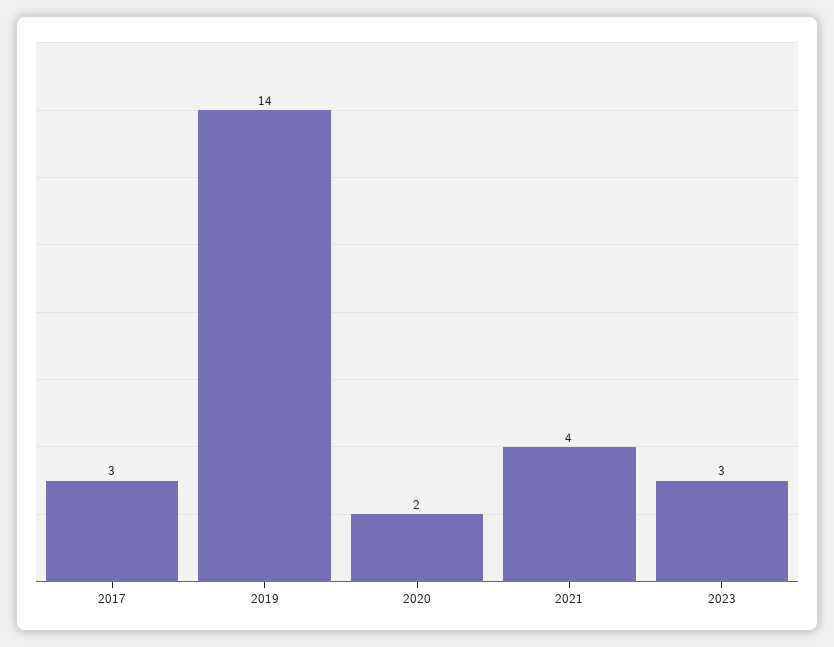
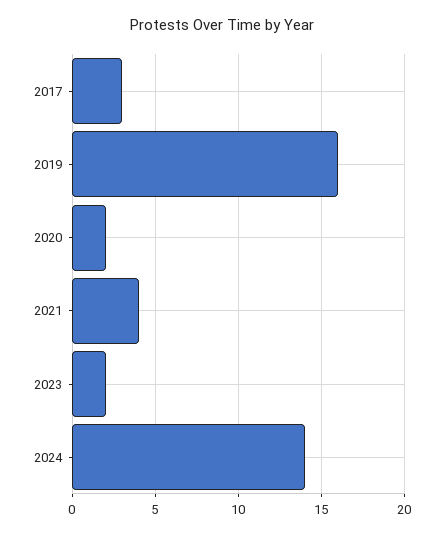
2019: 14 -> 16
2023: 3 -> 2
2024: none -> 14

